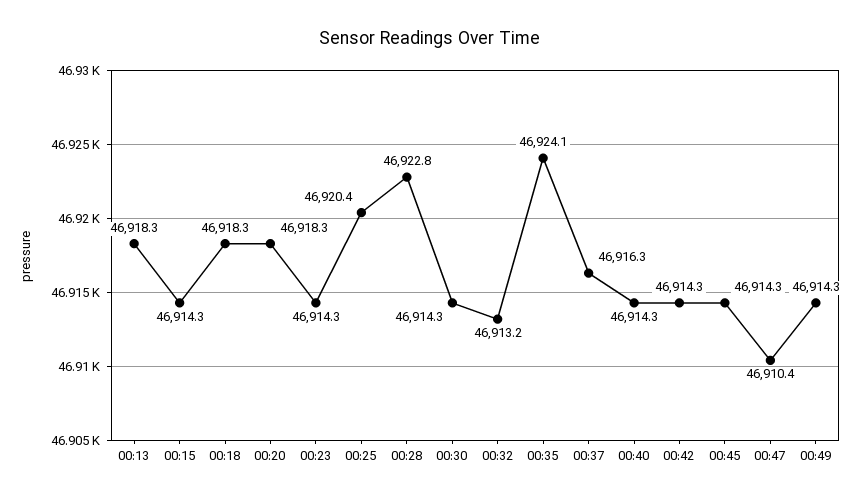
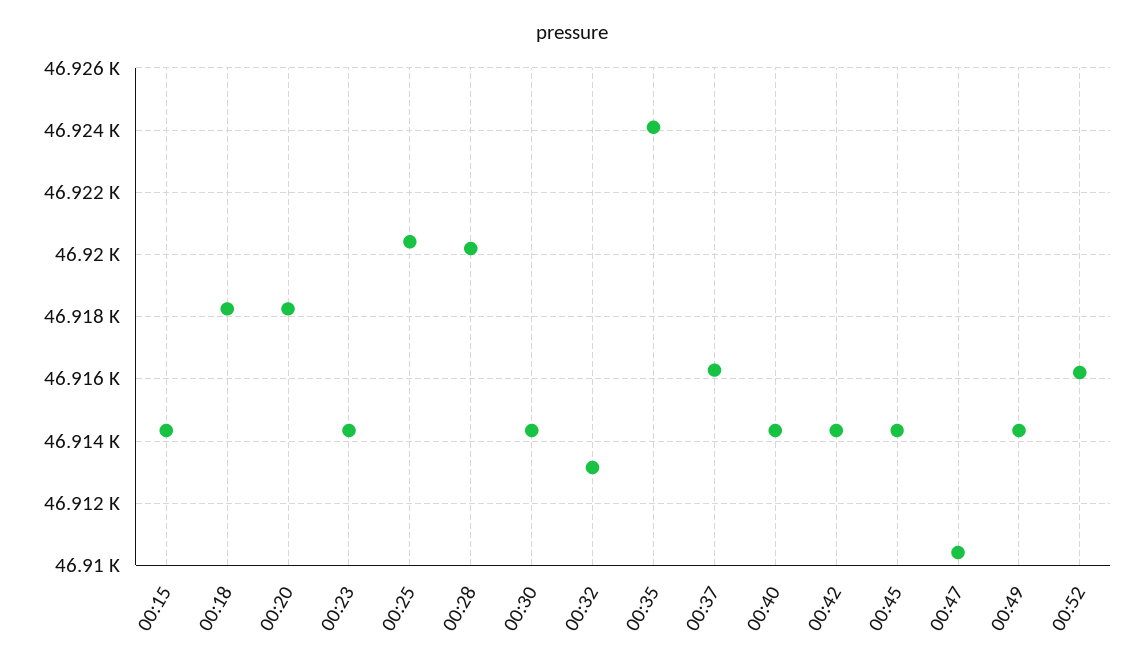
00:13: 46918.3 -> none
00:28: 46922.8 -> 46920.2
00:52: none -> 46916.2

